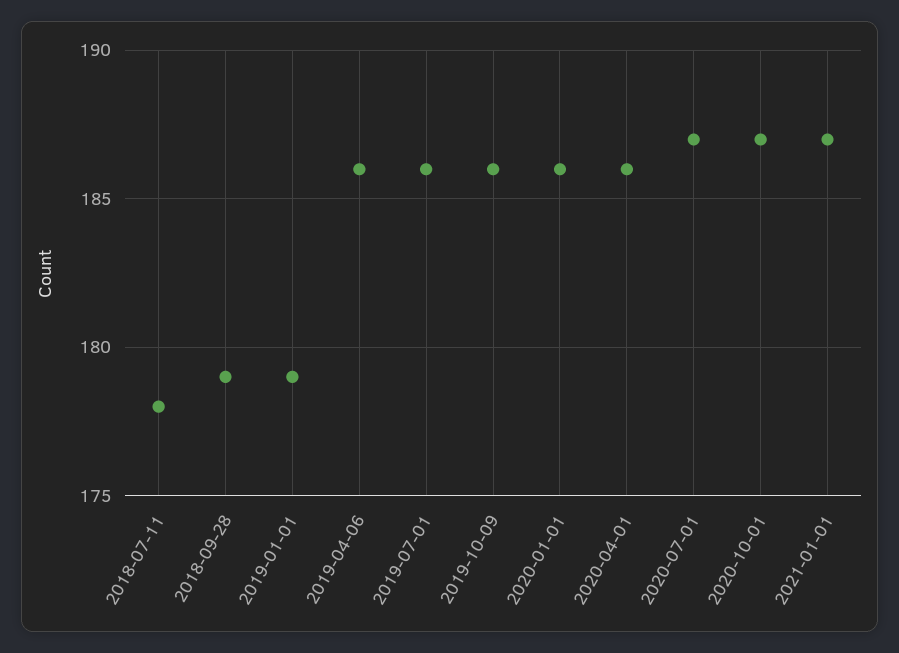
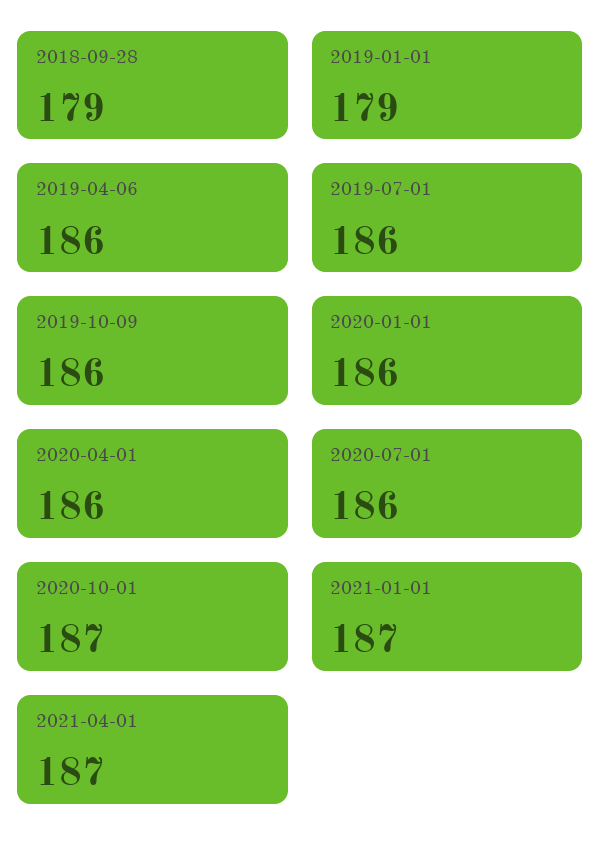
2018-07-11: 178 -> none
2020-07-01: 187 -> 186
2021-04-01: none -> 187

